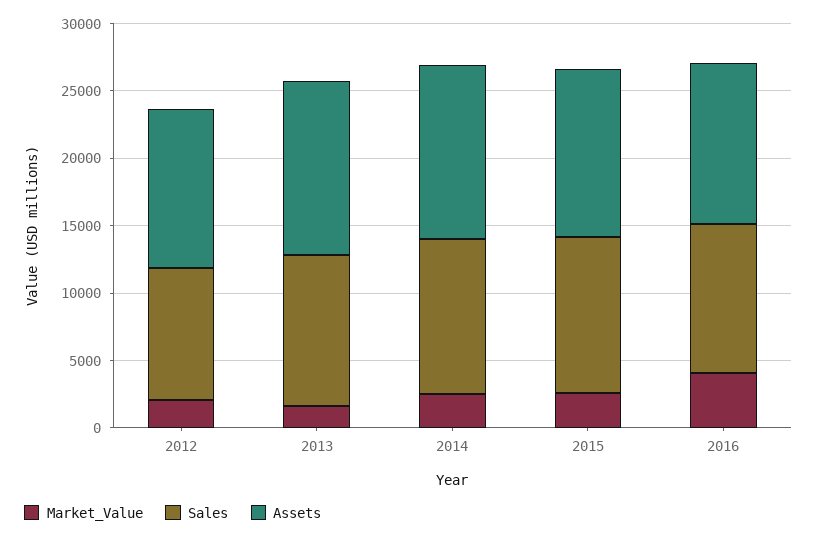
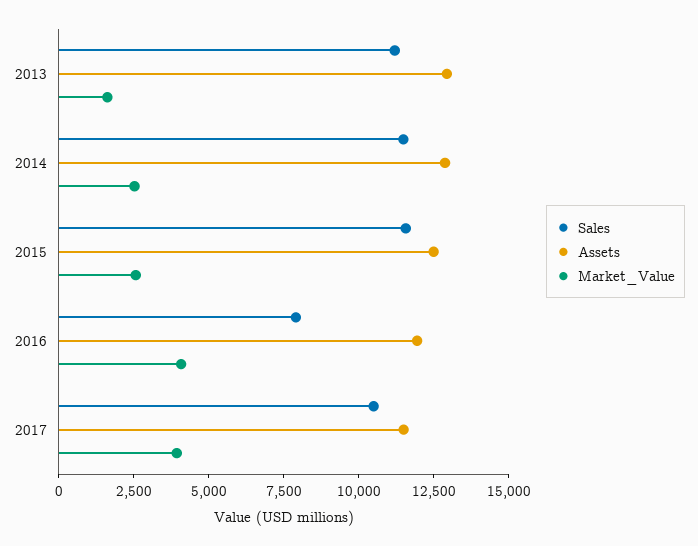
Market_Value, 2012: 2000 -> none
Sales, 2012: 10000 -> none
Assets, 2012: 12000 -> none
Sales, 2016: 11000 -> 8000
Sales, 2017: none -> 10500
Assets, 2017: none -> 11500
Market_Value, 2017: none -> 4000

